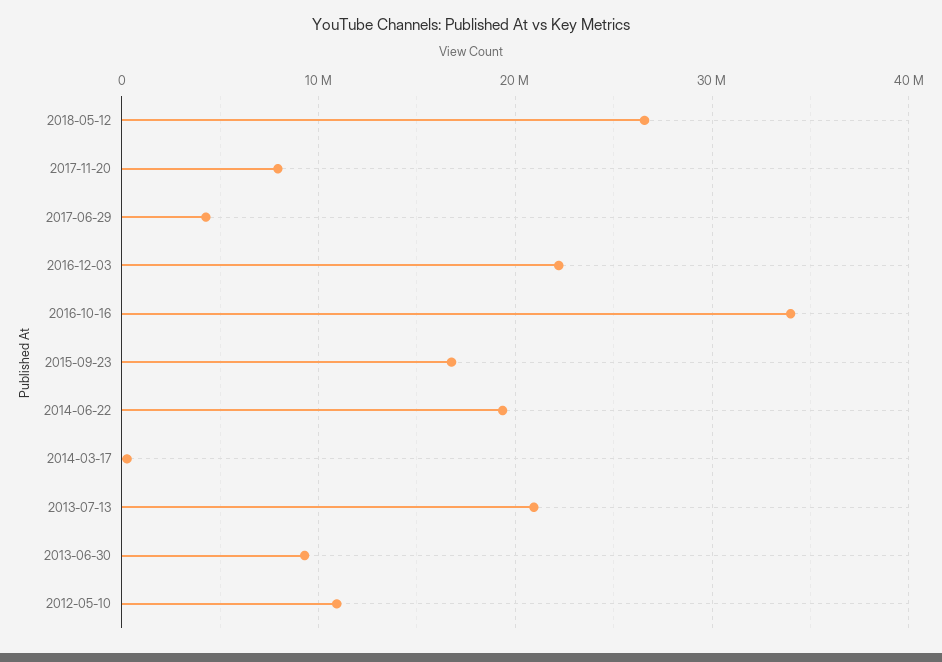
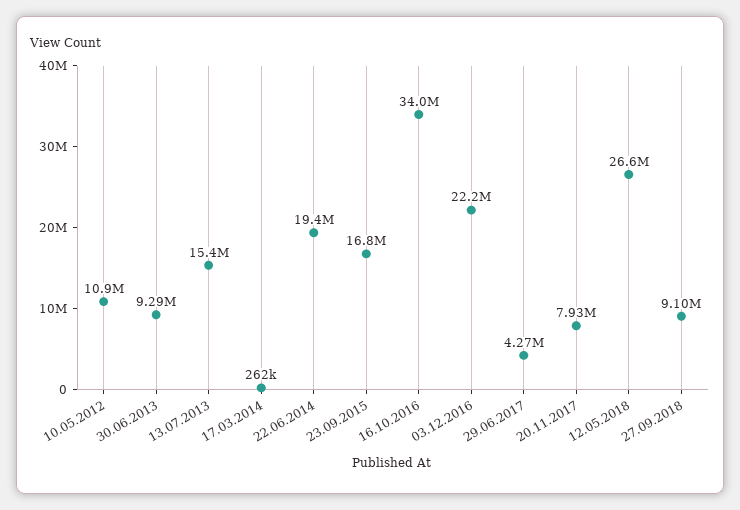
2013-07-13: 21000000 -> 15400000
27.09.2018: none -> 9100000

